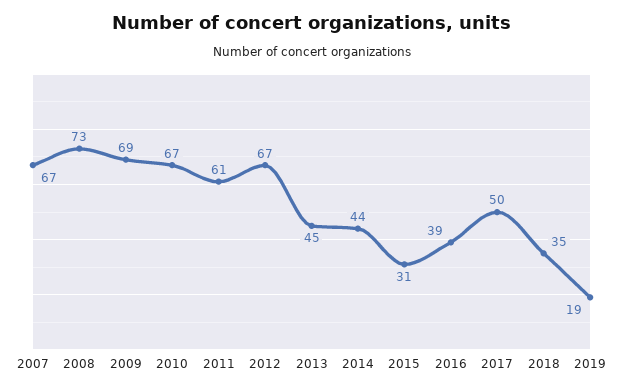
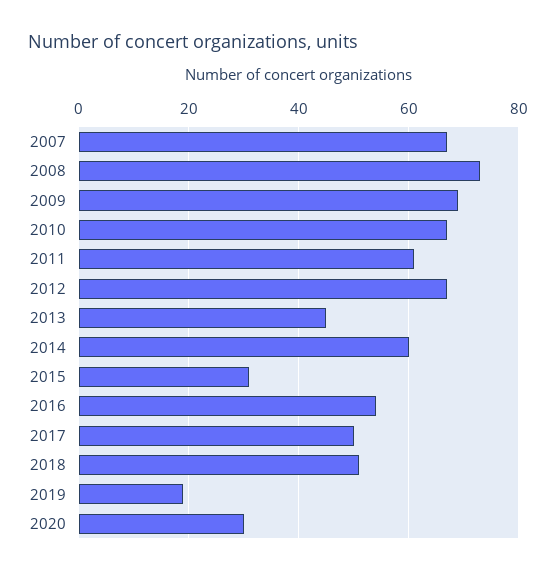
2014: 44 -> 60
2016: 39 -> 55
2018: 35 -> 50
2020: none -> 30

